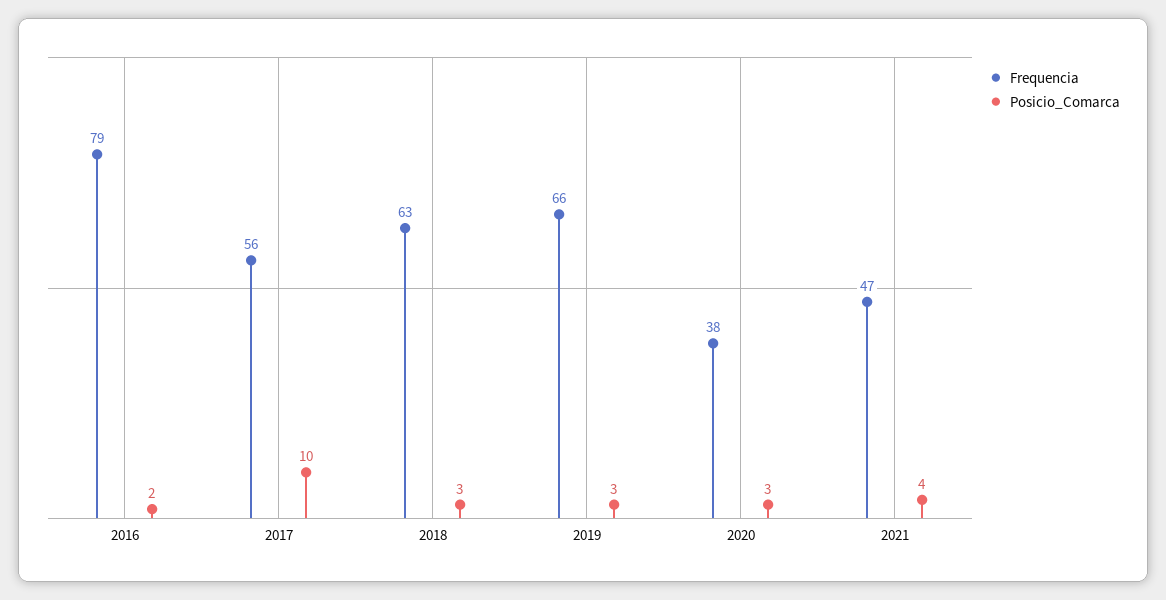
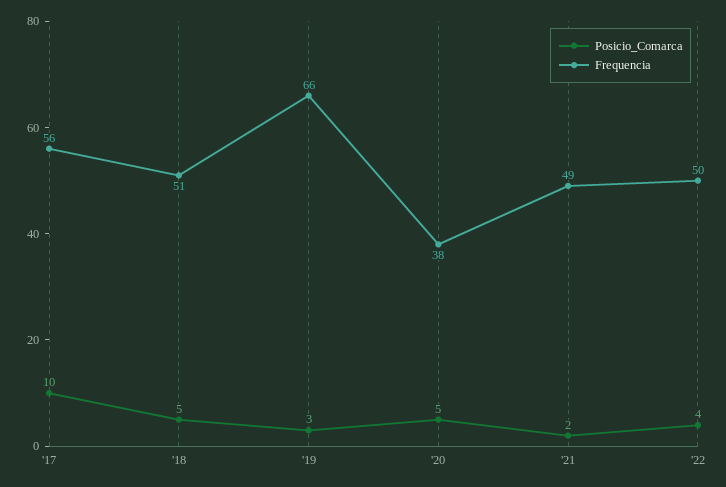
Frequencia, 2016: 79 -> none
Posicio_Comarca, 2016: 2 -> none
Frequencia, 2018: 63 -> 51
Posicio_Comarca, 2018: 3 -> 5
Posicio_Comarca, 2020: 3 -> 5
Frequencia, 2021: 47 -> 49
Posicio_Comarca, 2021: 4 -> 2
Posicio_Comarca, '22: none -> 4
Frequencia, '22: none -> 50

